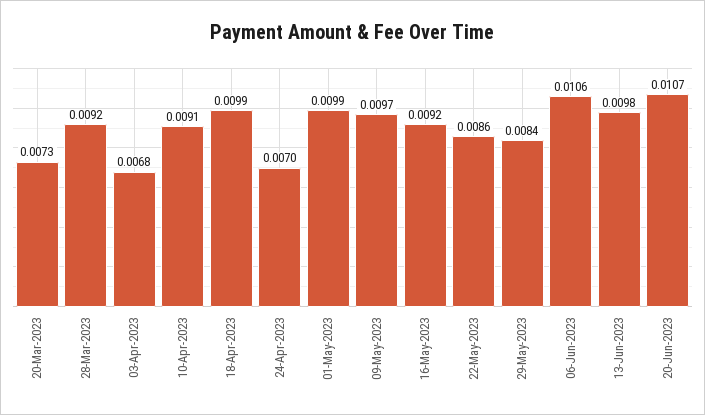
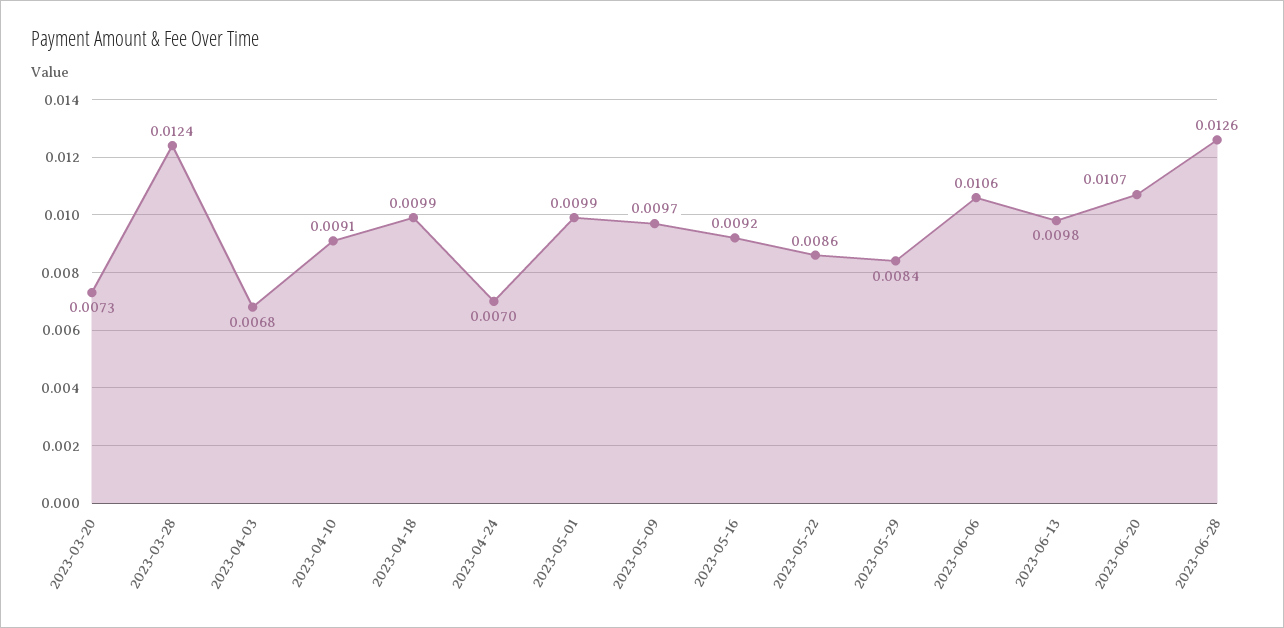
28-Mar-2023: 0.0092 -> 0.0124
2023-06-28: none -> 0.0126

